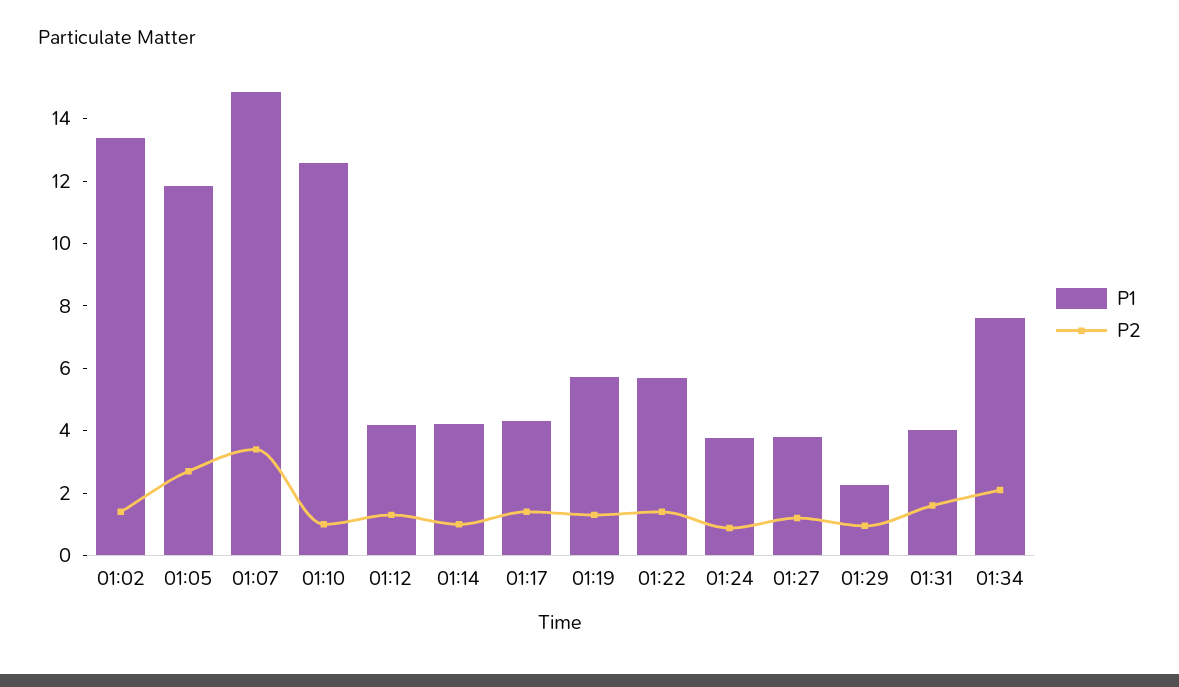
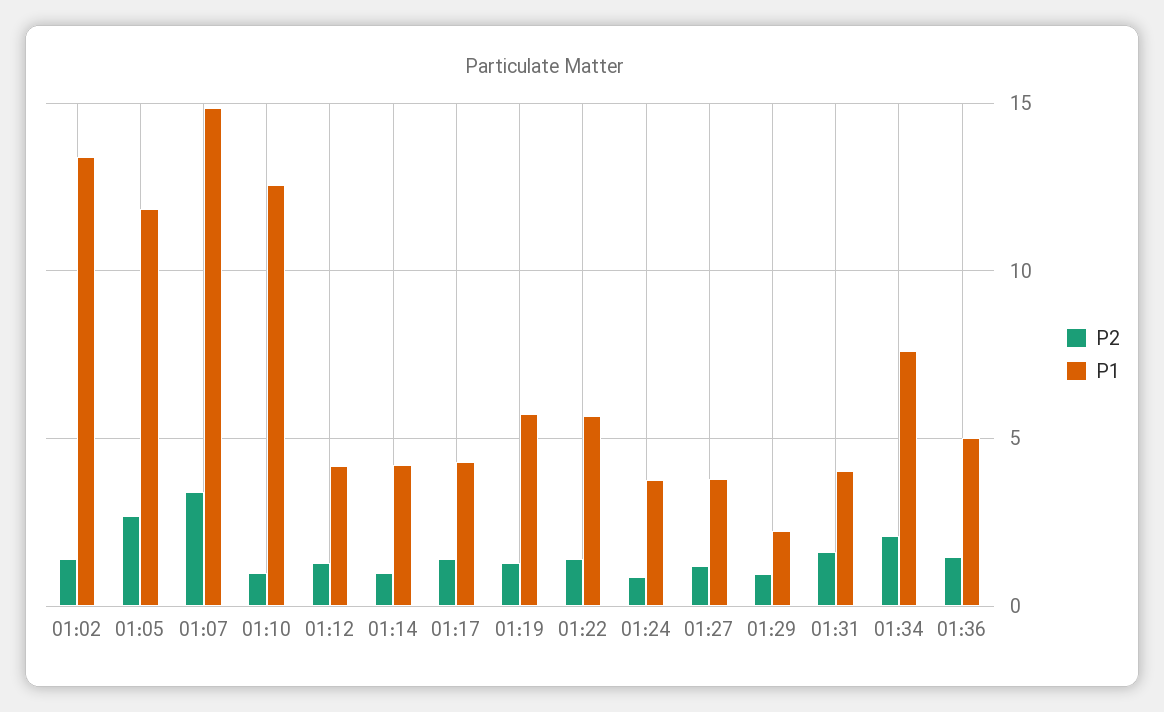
P2, 01:36: none -> 1.5
P1, 01:36: none -> 5

